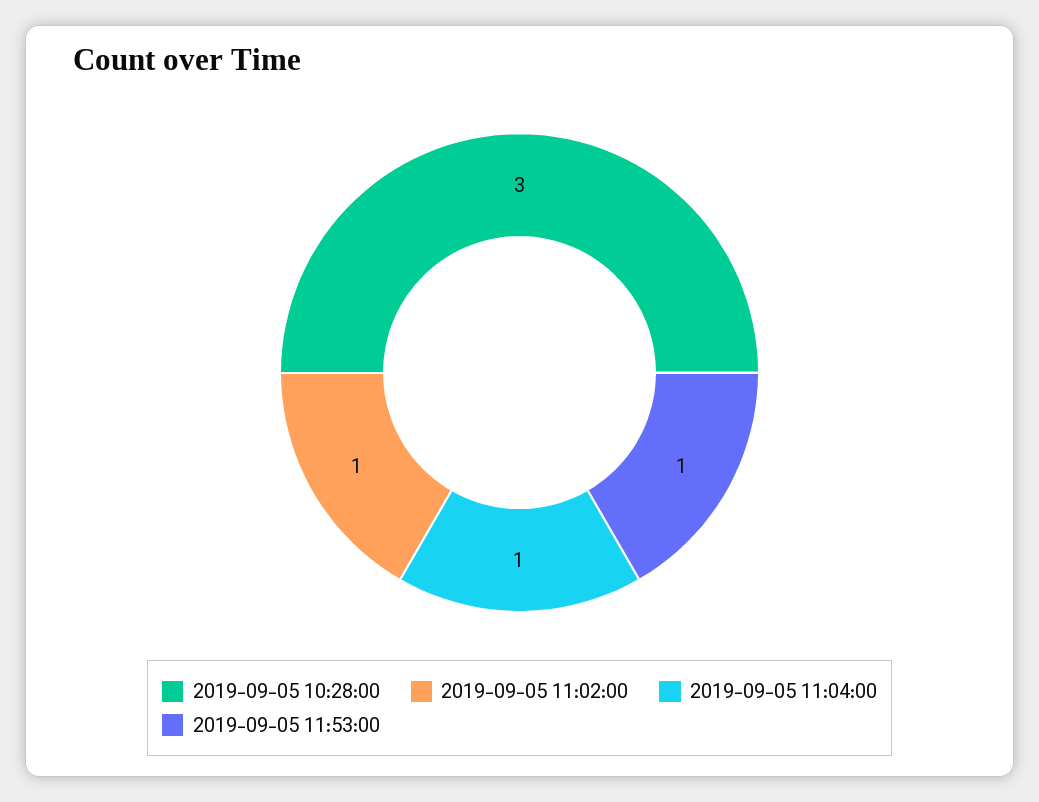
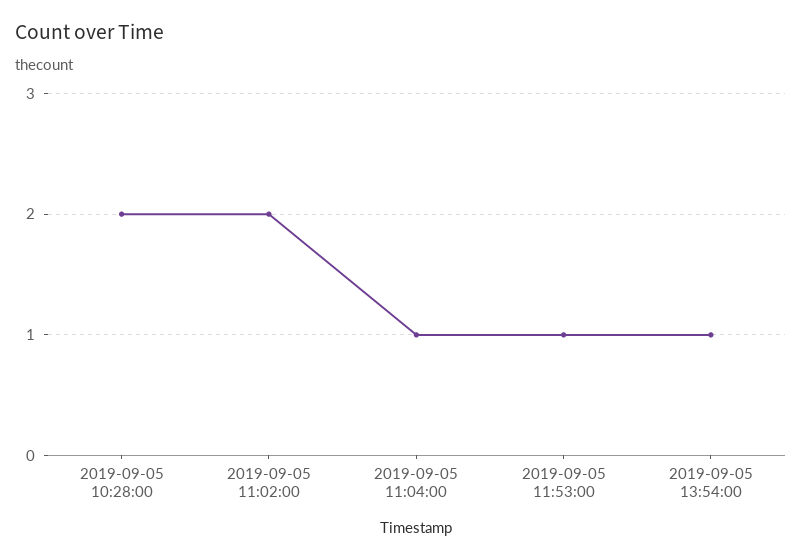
2019-09-05 10:28:00: 3 -> 2
2019-09-05 11:02:00: 1 -> 2
2019-09-05 13:54:00: none -> 1

